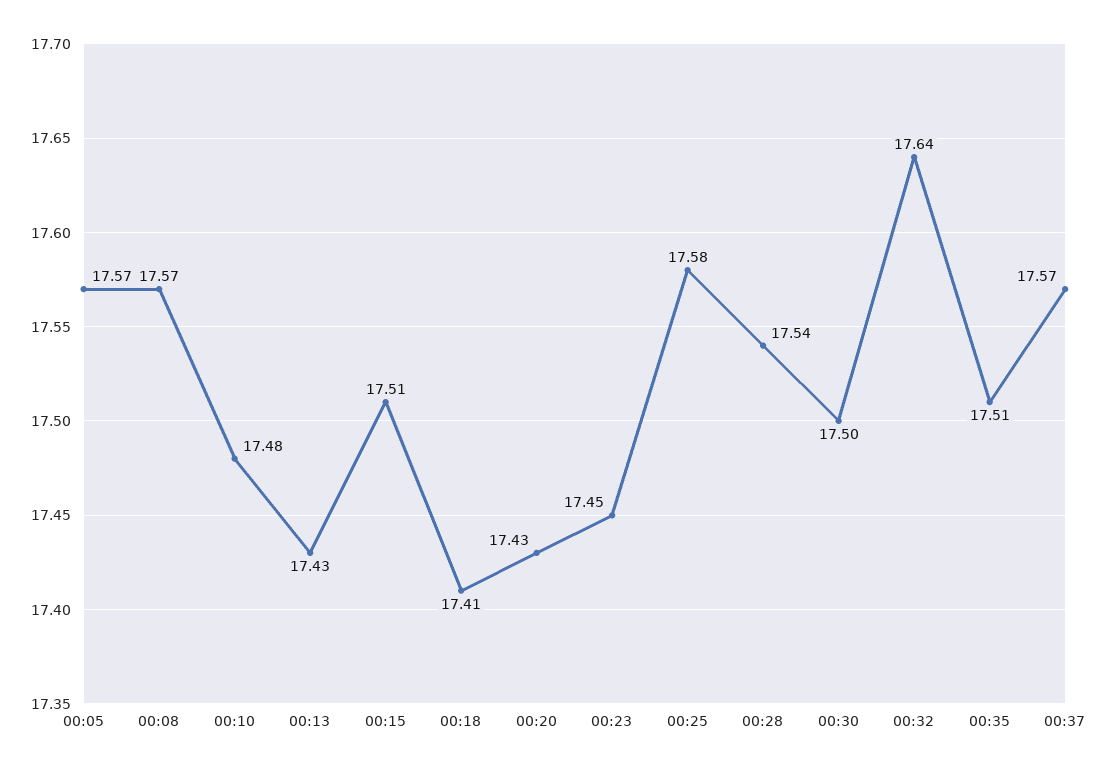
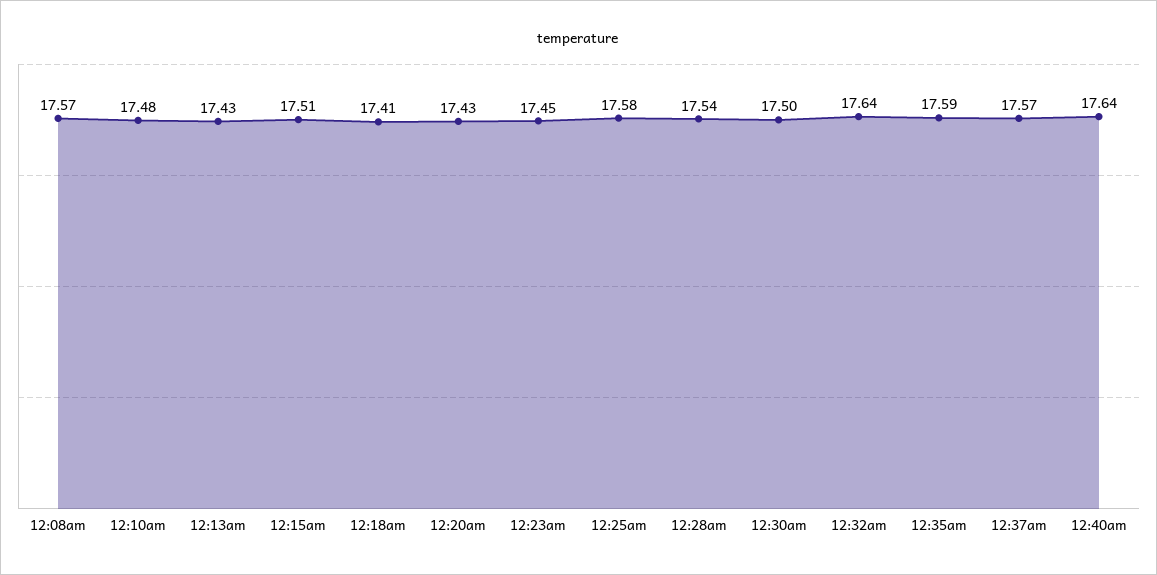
00:05: 17.57 -> none
00:35: 17.51 -> 17.59
12:40am: none -> 17.64

